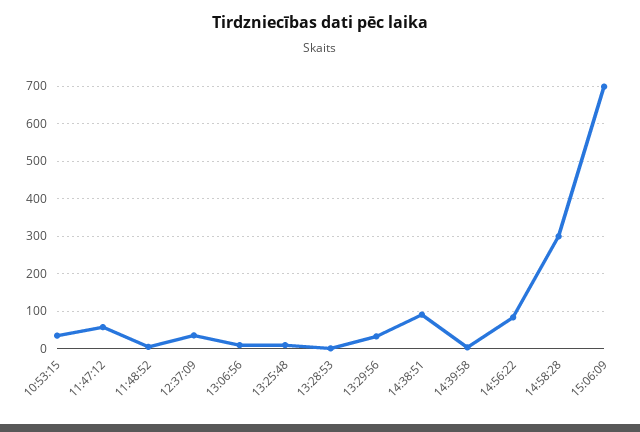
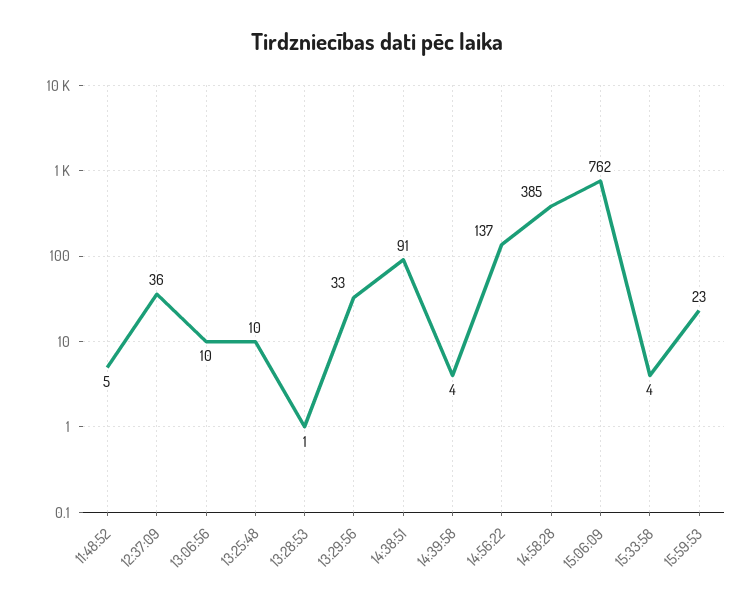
10:53:15: 40 -> none
11:47:12: 60 -> none
14:56:22: 80 -> 137
14:58:28: 300 -> 385
15:06:09: 700 -> 762
15:33:58: none -> 4
15:59:53: none -> 23

